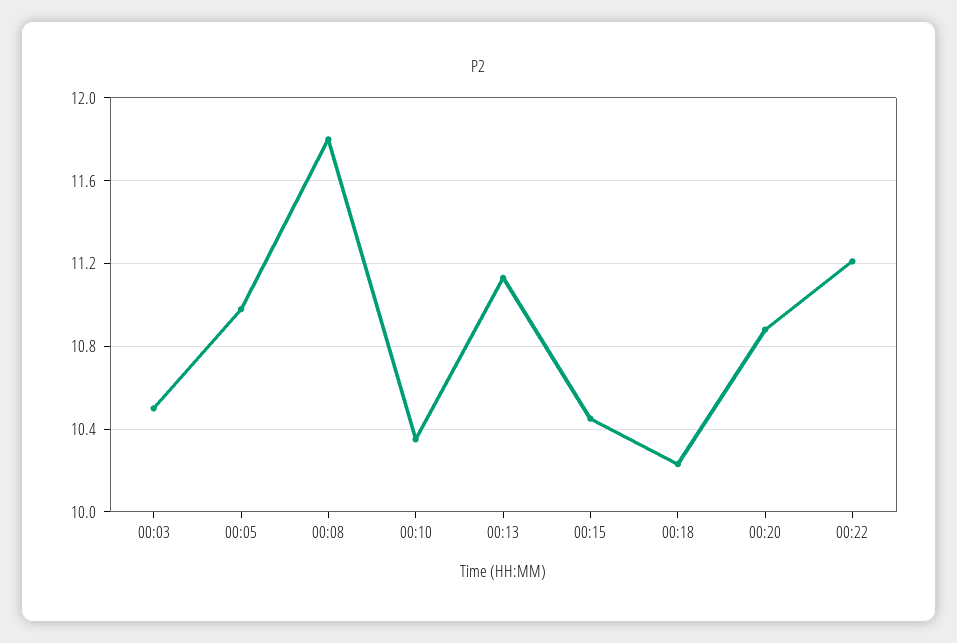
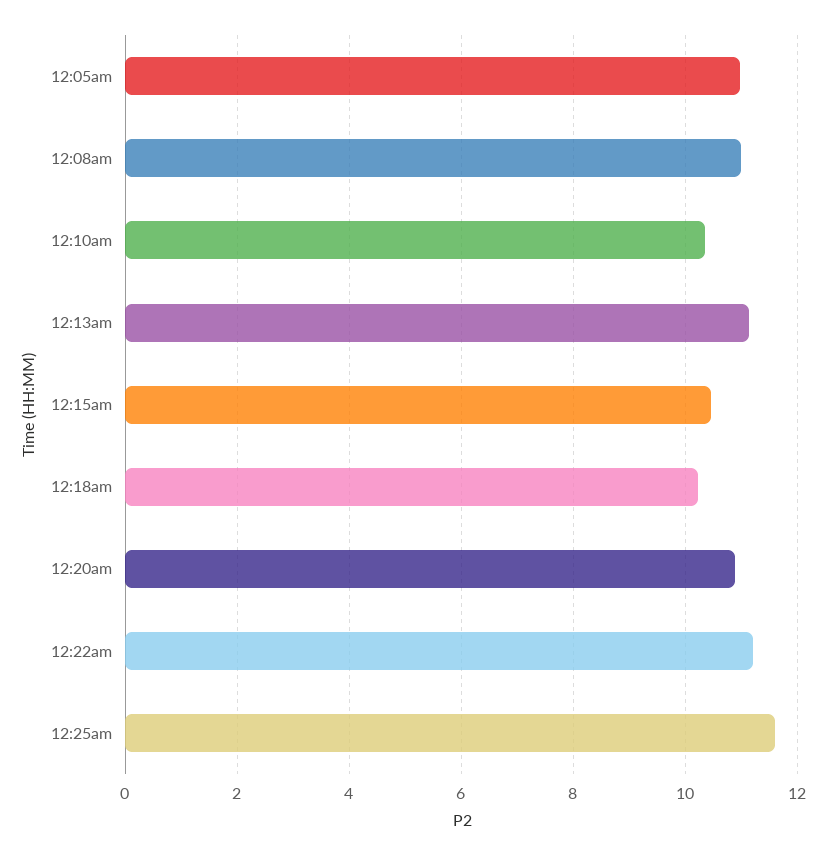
00:03: 10.5 -> none
00:08: 11.8 -> 11
12:25am: none -> 11.6

